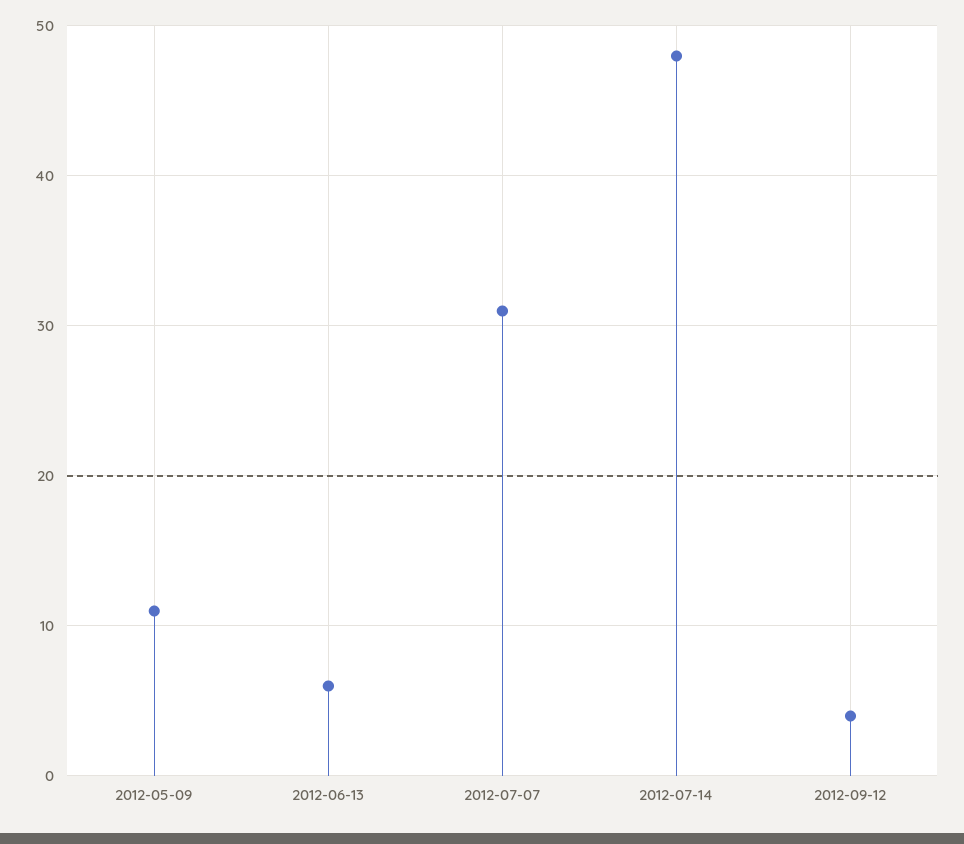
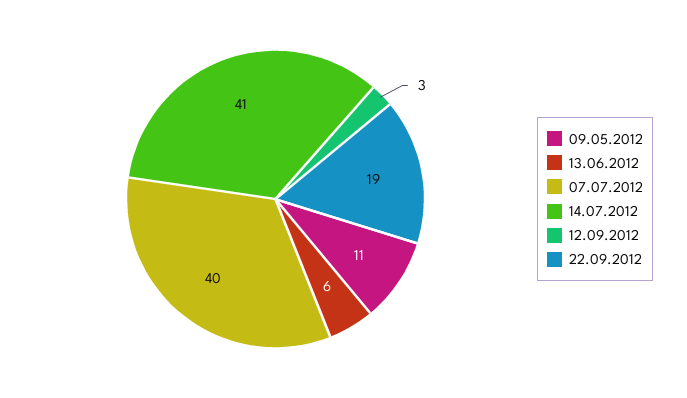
2012-07-07: 31 -> 40
2012-07-14: 48 -> 41
2012-09-12: 4 -> 3
22.09.2012: none -> 19

